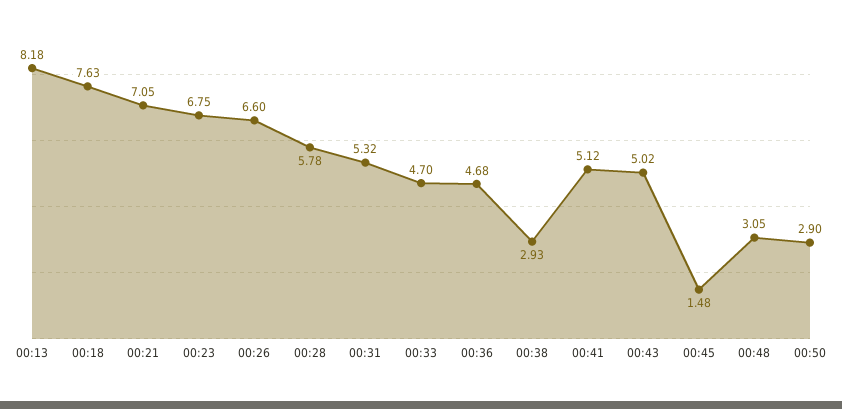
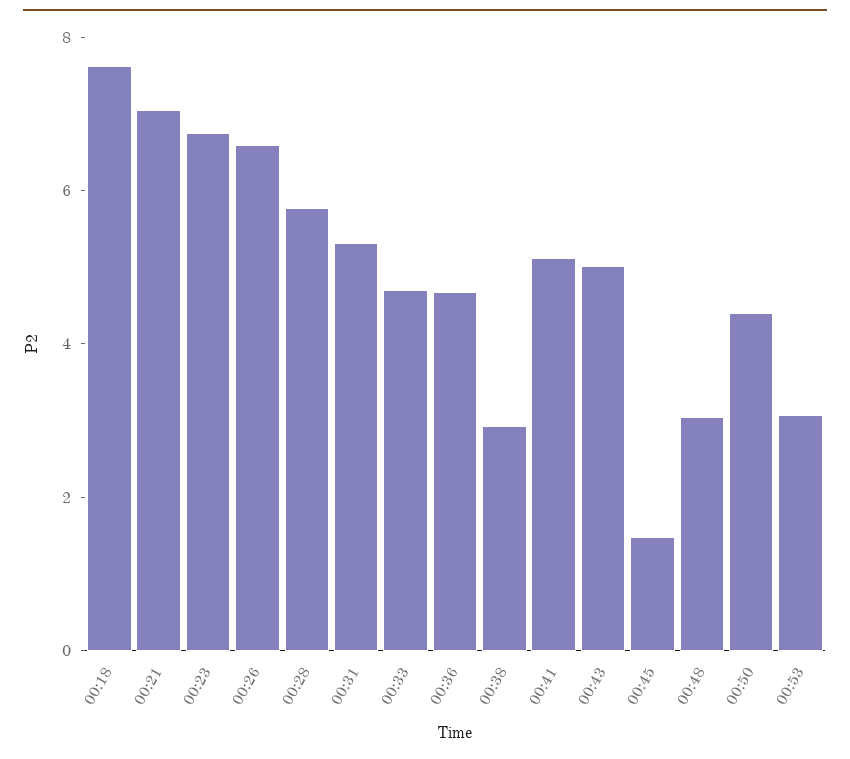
00:13: 8.18 -> none
00:50: 2.9 -> 4.5
00:53: none -> 3

